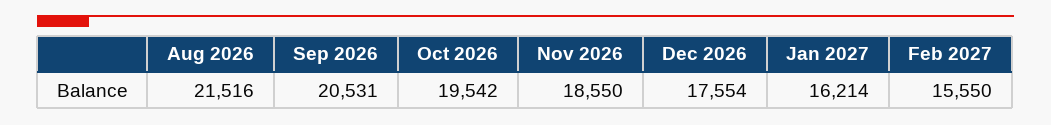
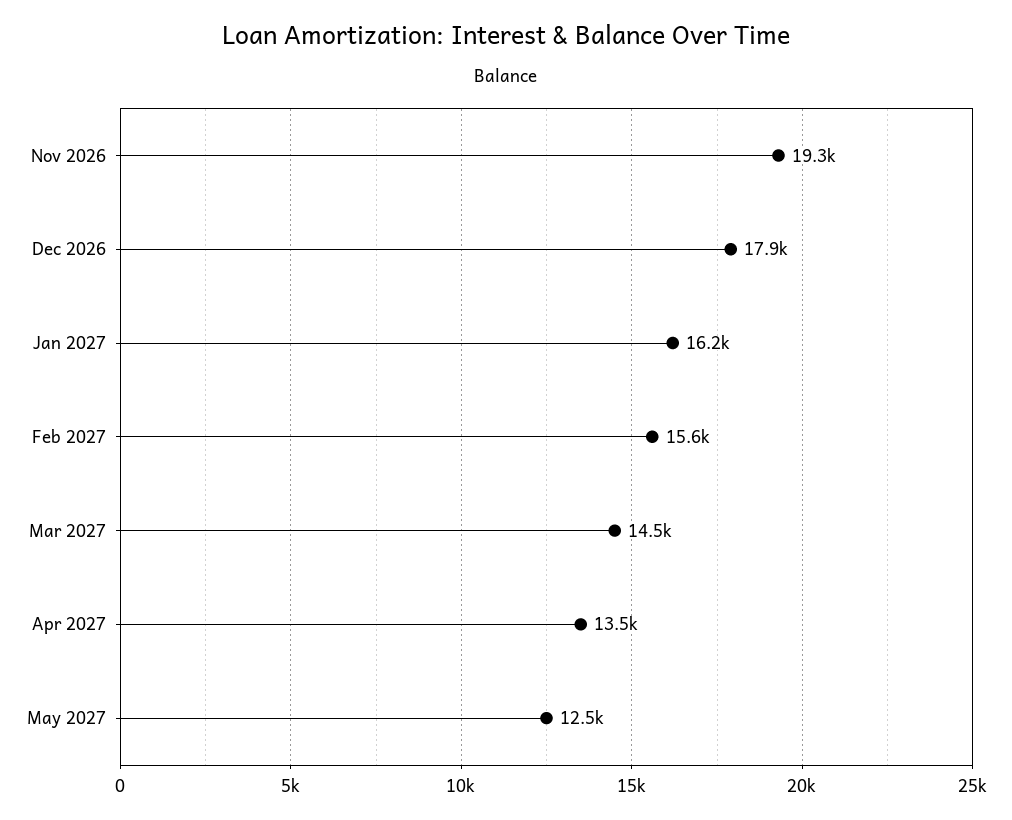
Aug 2026: 21516 -> none
Sep 2026: 20531 -> none
Oct 2026: 19542 -> none
Nov 2026: 18550 -> 19300
Dec 2026: 17554 -> 17900
Mar 2027: none -> 14500
Apr 2027: none -> 13500
May 2027: none -> 12500

